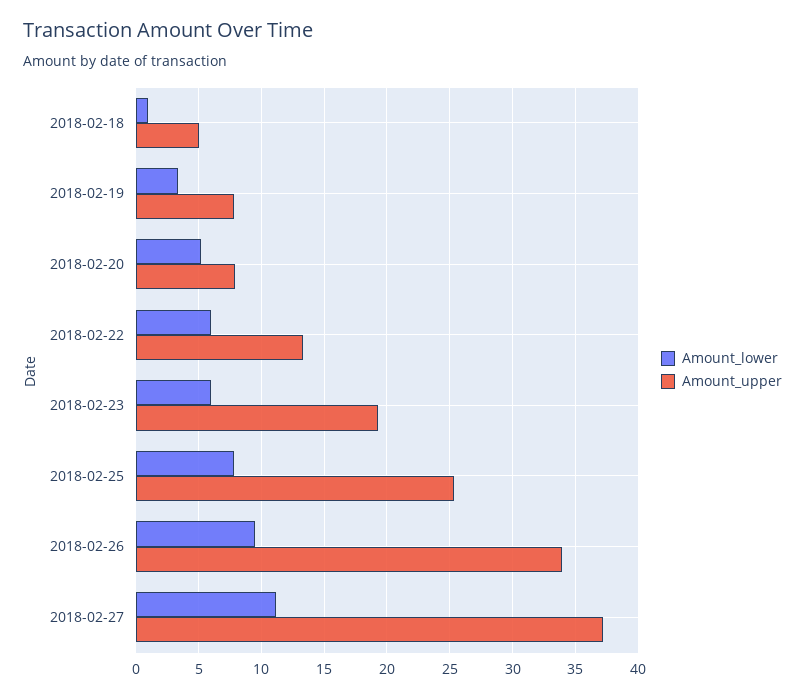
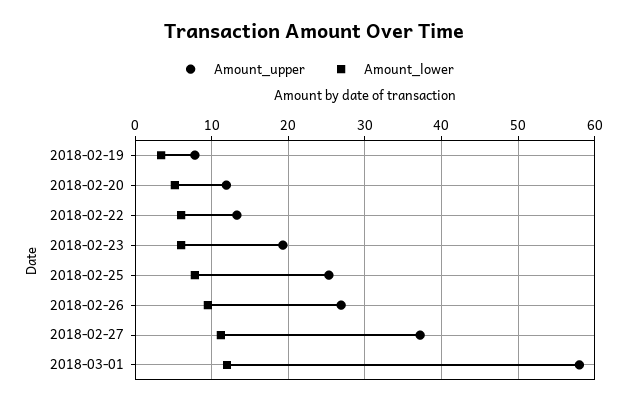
Amount_lower, 2018-02-18: 1 -> none
Amount_upper, 2018-02-18: 5 -> none
Amount_upper, 2018-02-20: 8 -> 12
Amount_upper, 2018-02-26: 34 -> 27
Amount_upper, 2018-03-01: none -> 58
Amount_lower, 2018-03-01: none -> 12

